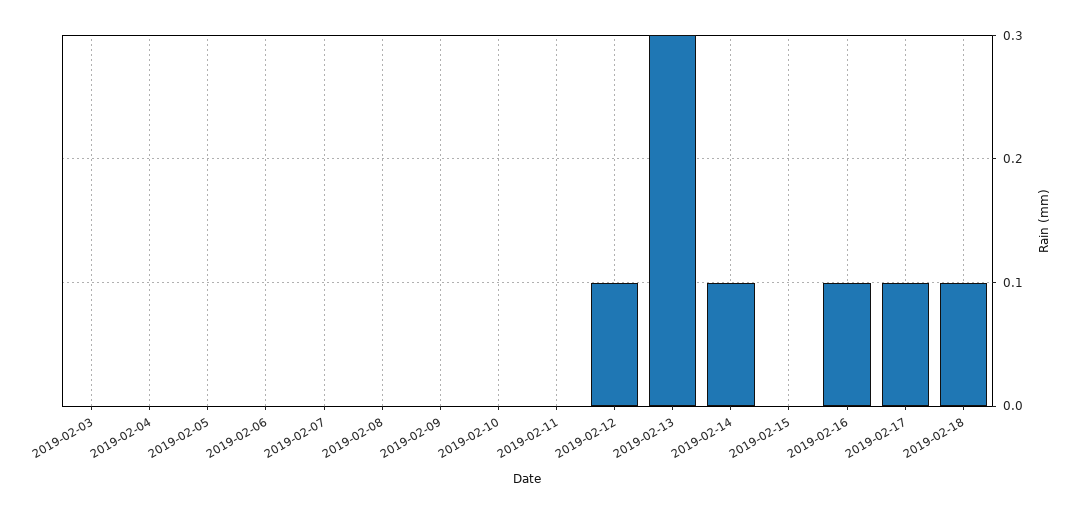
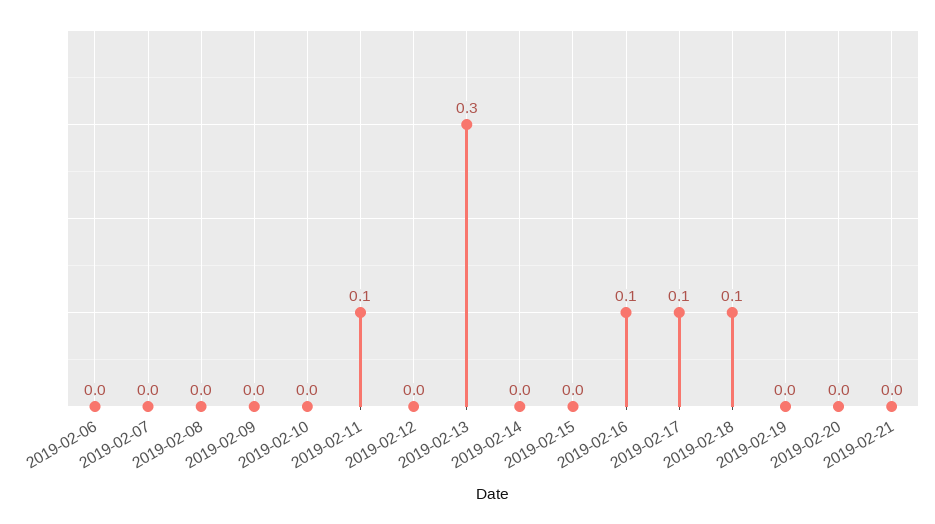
2019-02-03: 0 -> none
2019-02-04: 0 -> none
2019-02-05: 0 -> none
2019-02-11: 0 -> 0.1
2019-02-12: 0.1 -> 0
2019-02-14: 0.1 -> 0
2019-02-19: none -> 0
2019-02-20: none -> 0
2019-02-21: none -> 0

